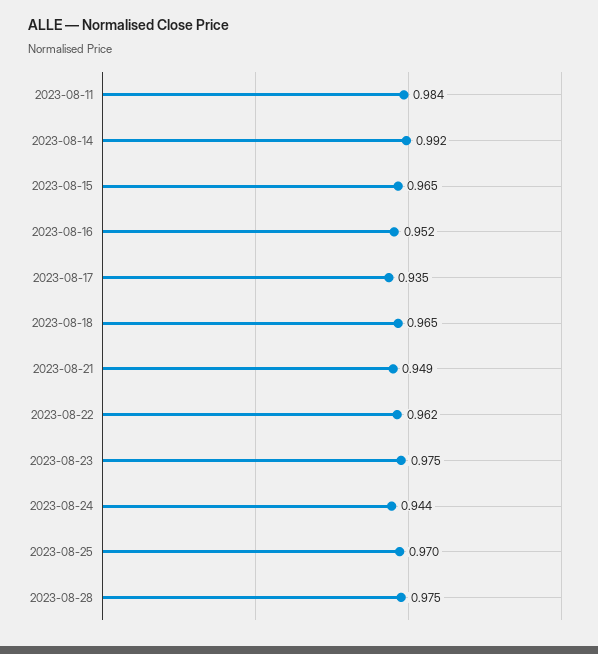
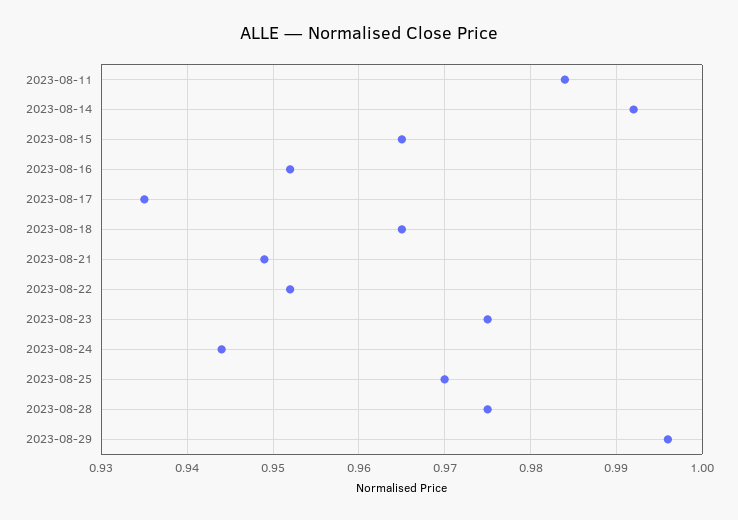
2023-08-22: 0.962 -> 0.952
2023-08-29: none -> 0.996

